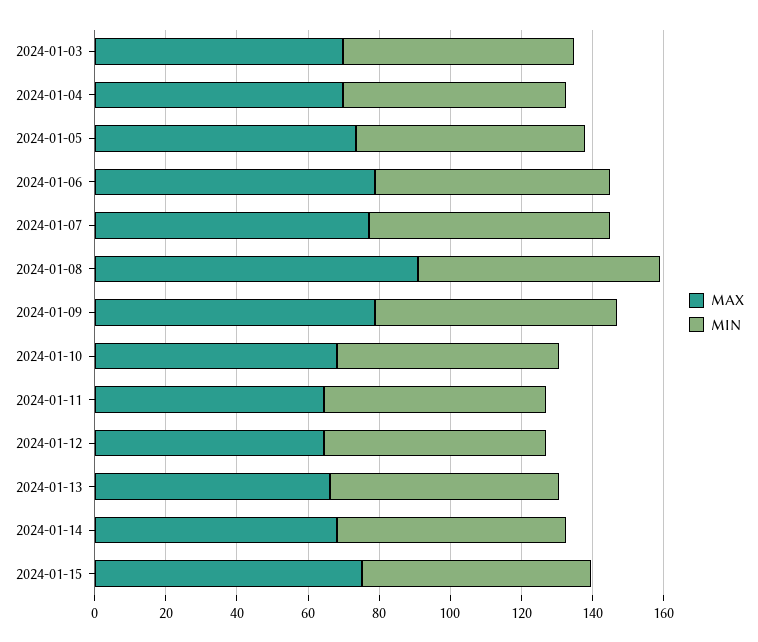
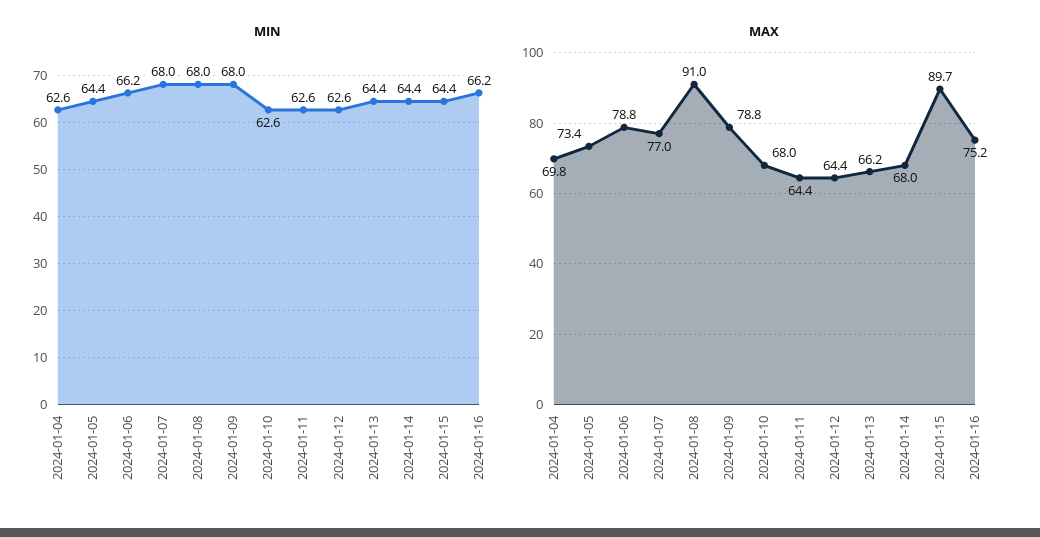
MAX, 2024-01-03: 70 -> none
MIN, 2024-01-03: 65 -> none
MAX, 2024-01-15: 75 -> 89.7
MIN, 2024-01-16: none -> 66.2
MAX, 2024-01-16: none -> 75.2

